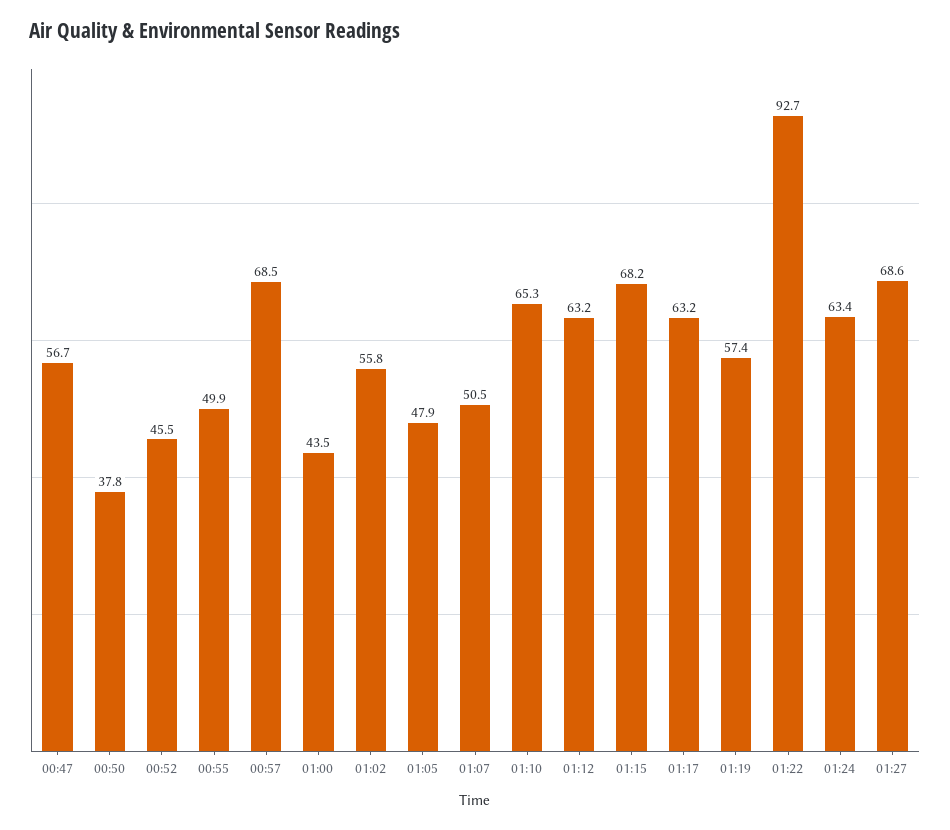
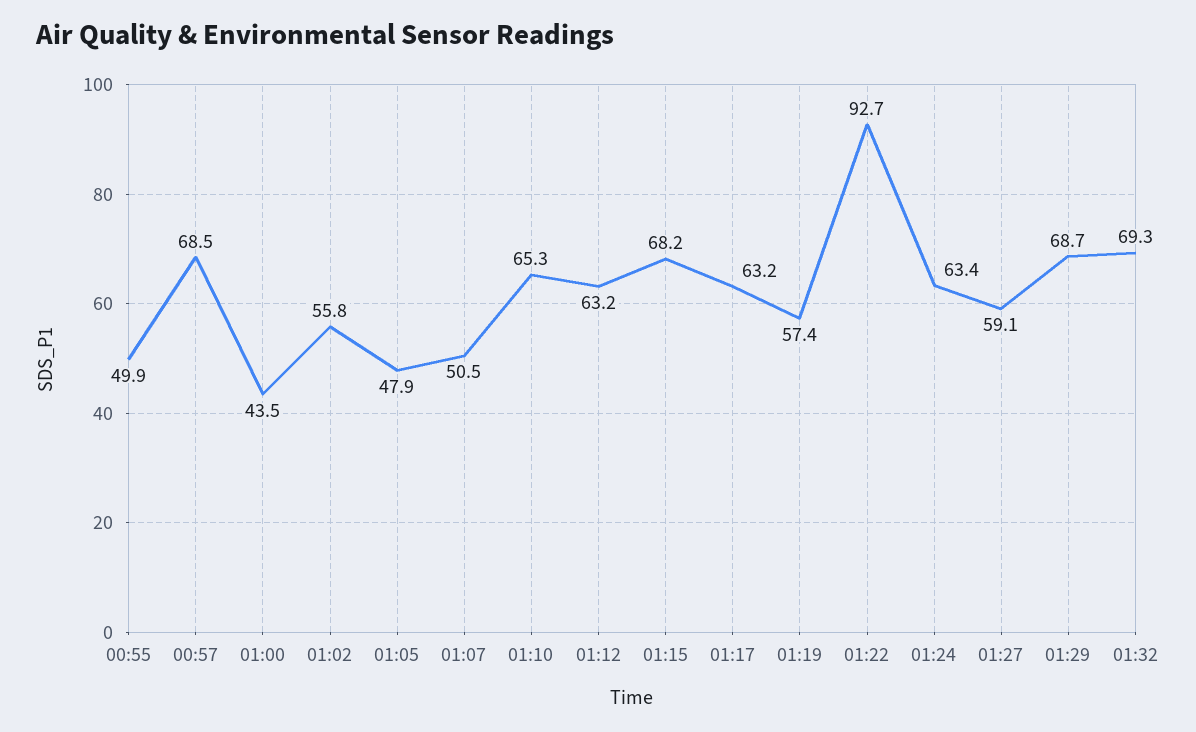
00:47: 56.7 -> none
00:50: 37.8 -> none
00:52: 45.5 -> none
01:27: 68.6 -> 59.1
01:29: none -> 68.7
01:32: none -> 69.3

